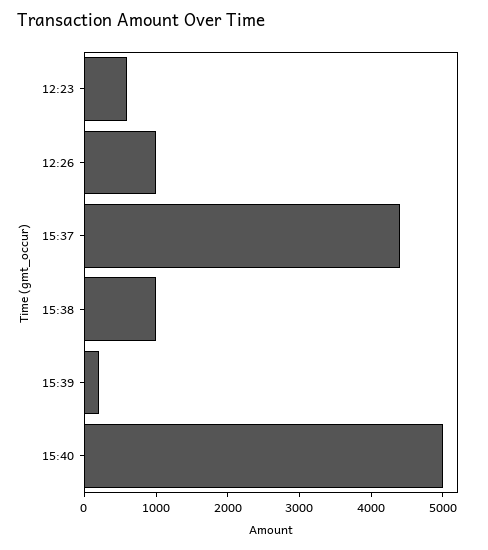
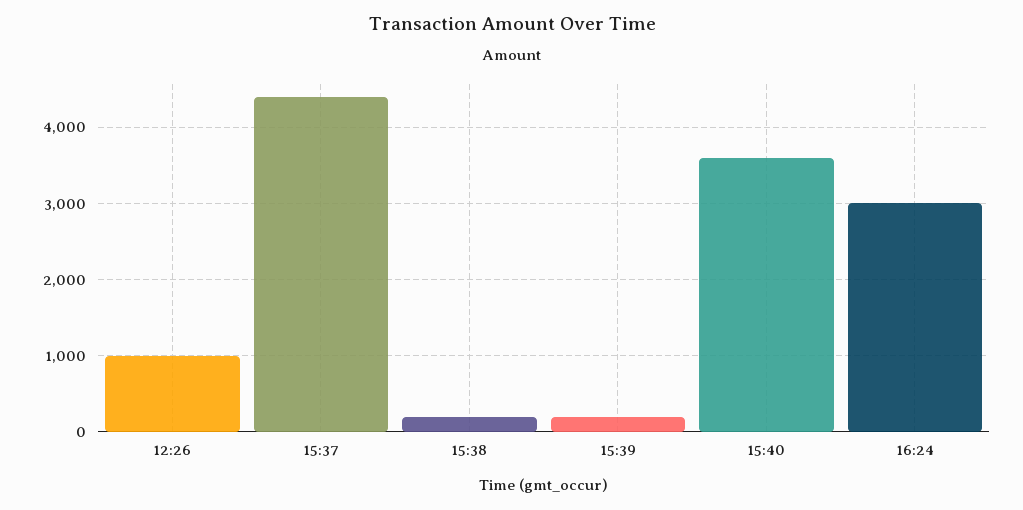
12:23: 600 -> none
15:38: 1000 -> 200
15:40: 5000 -> 3600
16:24: none -> 3000

